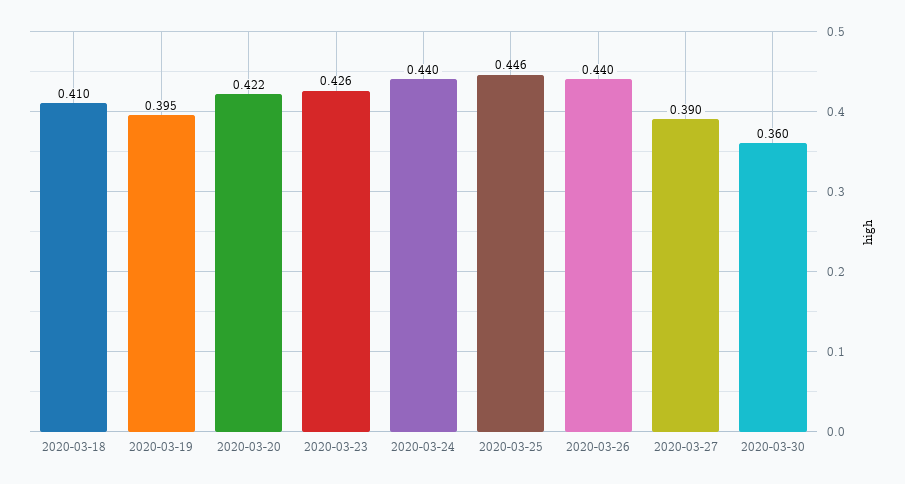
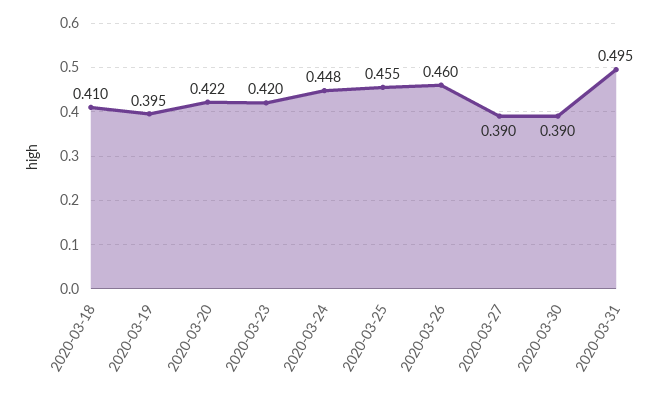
2020-03-23: 0.426 -> 0.42
2020-03-24: 0.44 -> 0.448
2020-03-25: 0.446 -> 0.455
2020-03-26: 0.44 -> 0.46
2020-03-30: 0.36 -> 0.39
2020-03-31: none -> 0.495

